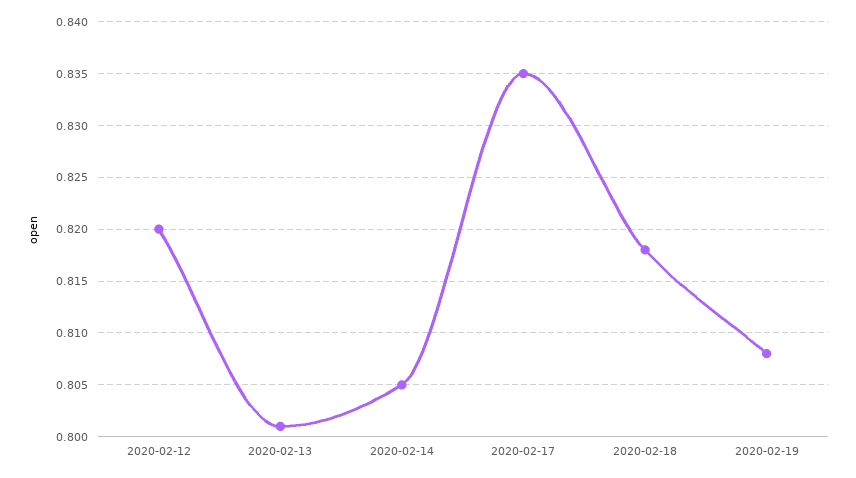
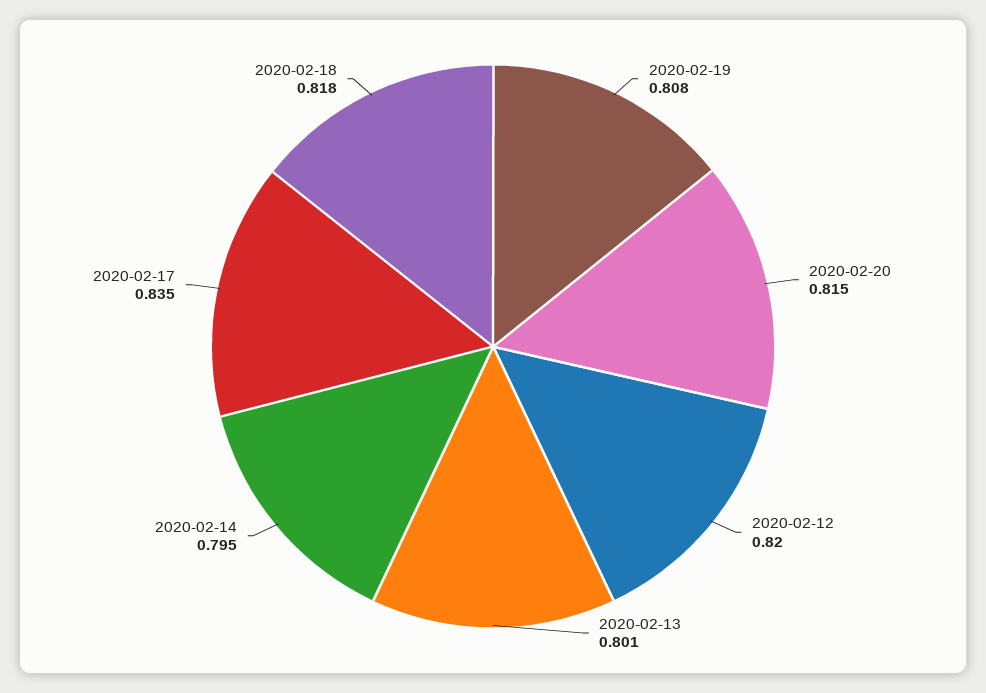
2020-02-14: 0.805 -> 0.795
2020-02-20: none -> 0.815

